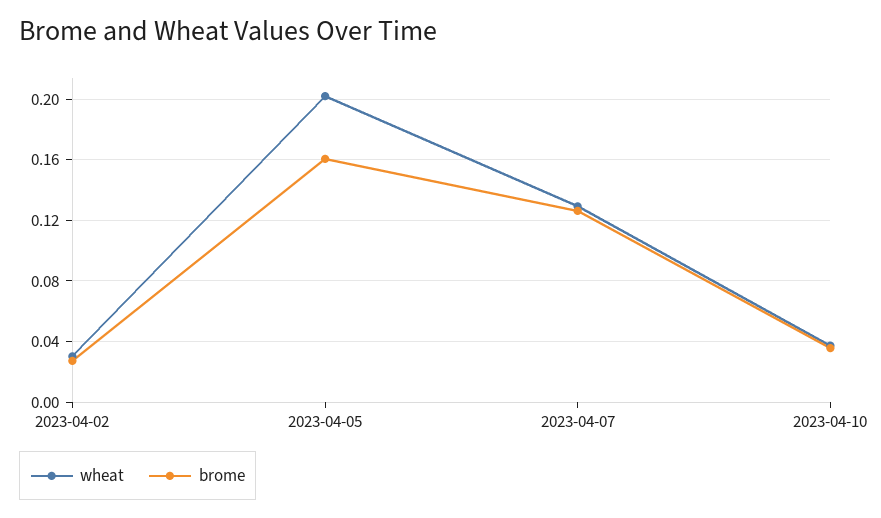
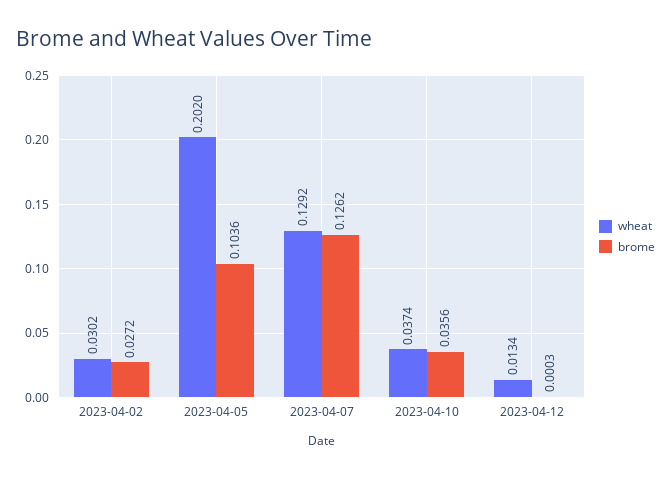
brome, 2023-04-05: 0.16 -> 0.1036
wheat, 2023-04-12: none -> 0.0134
brome, 2023-04-12: none -> 0.0003

